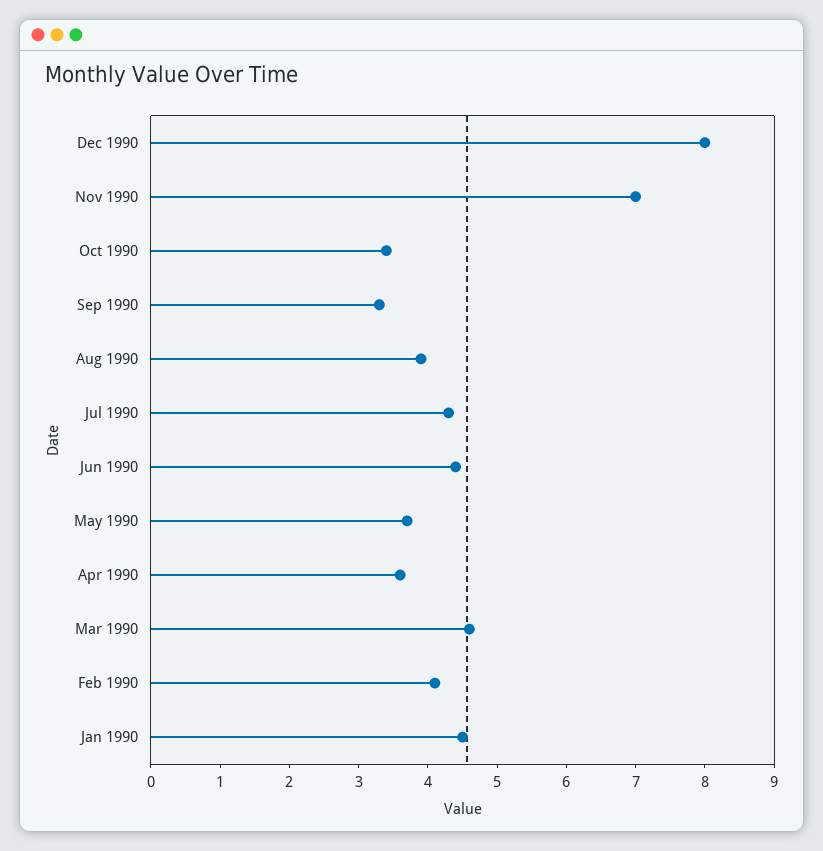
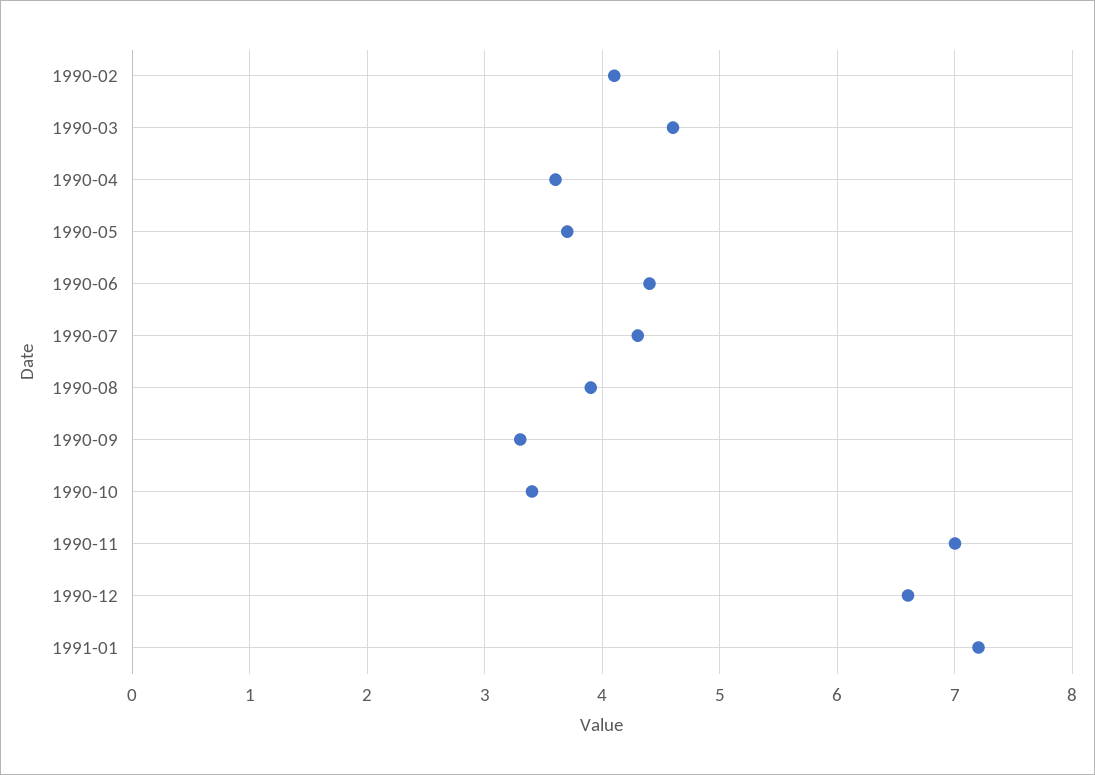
Dec 1990: 8 -> 6.6
Jan 1990: 4.5 -> none
1991-01: none -> 7.2

